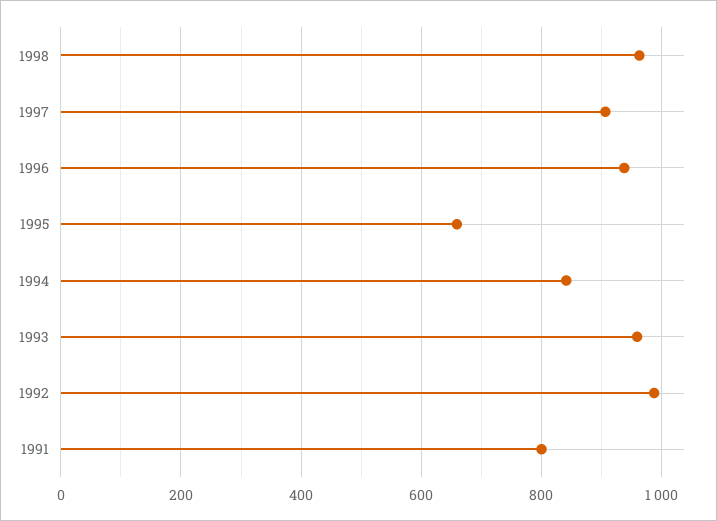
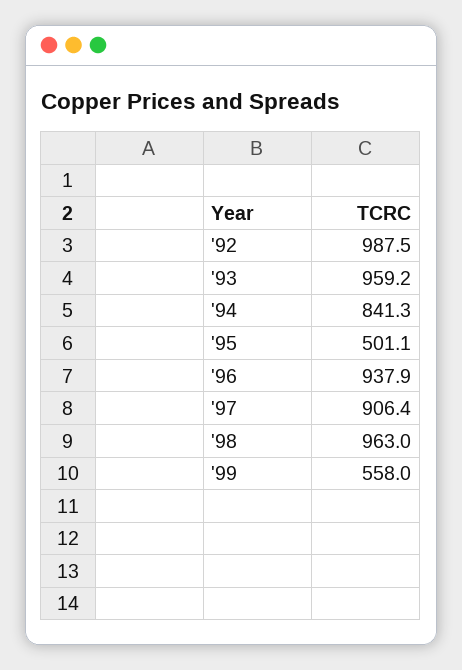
1995: 660 -> 501.1
1991: 800 -> none
'99: none -> 558

